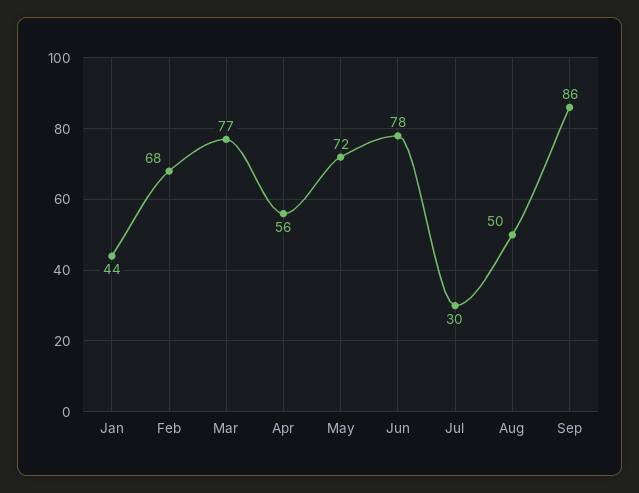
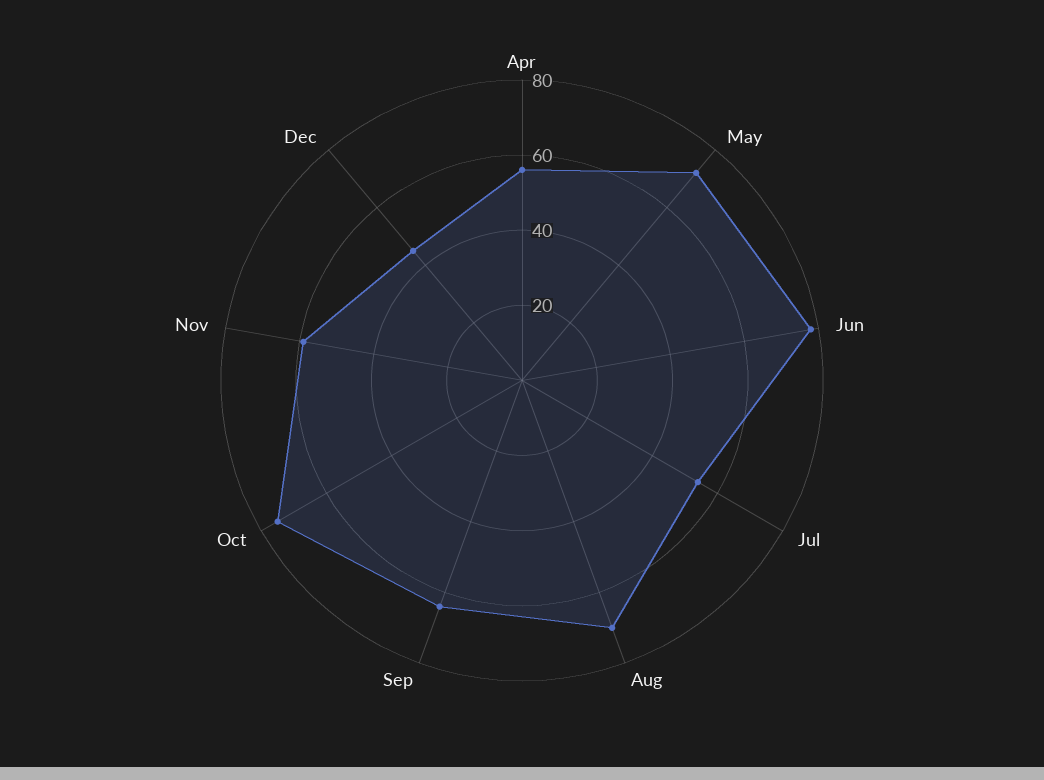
Jan: 44 -> none
Feb: 68 -> none
Mar: 77 -> none
Jul: 30 -> 55
Aug: 50 -> 70
Sep: 86 -> 65
Oct: none -> 75
Nov: none -> 60
Dec: none -> 45

